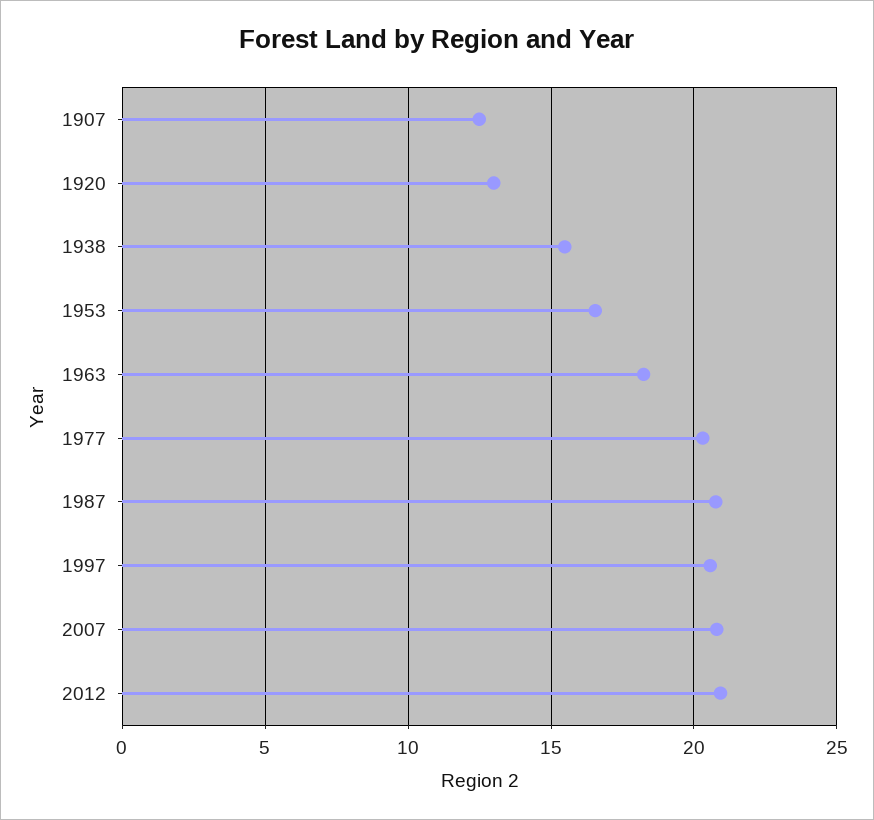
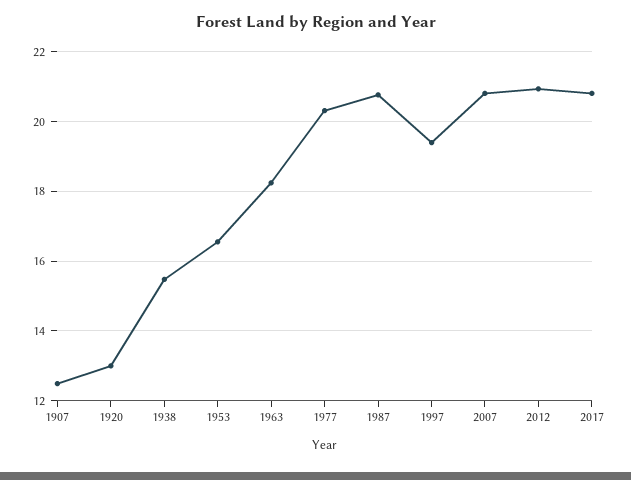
1997: 20.5 -> 19.4
2017: none -> 20.8

